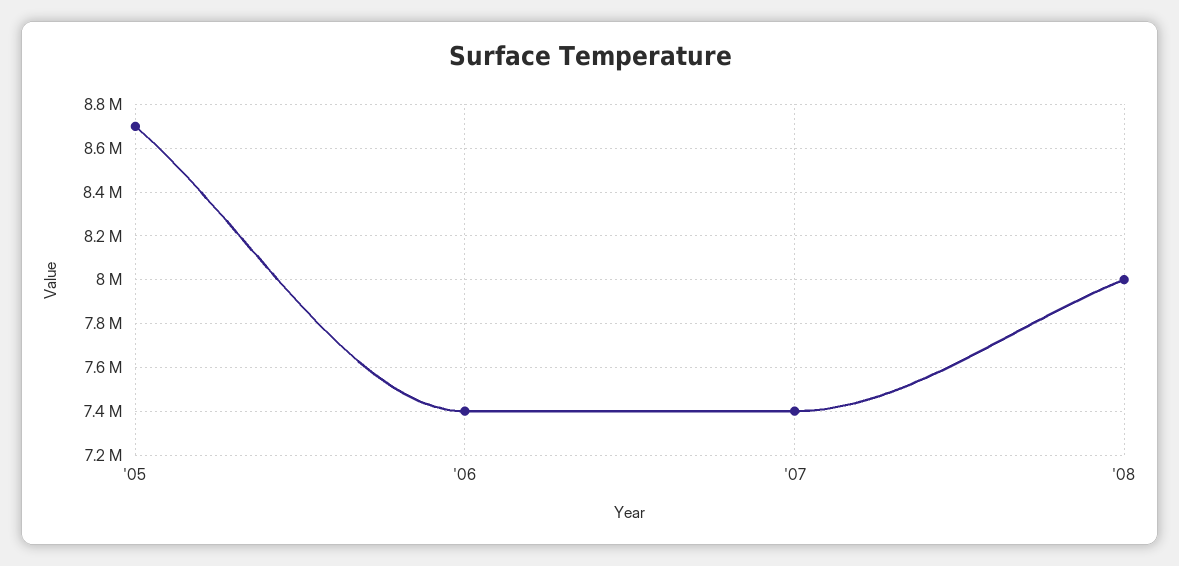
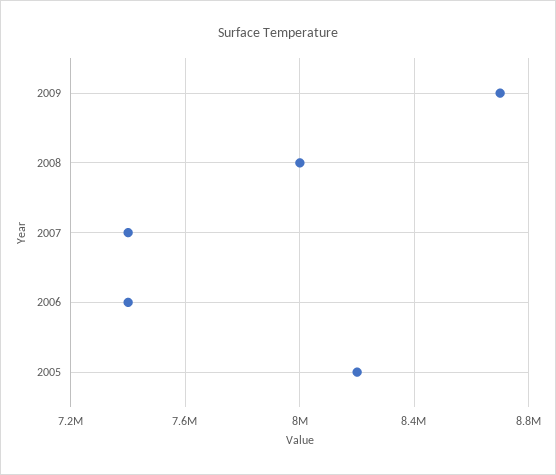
'05: 8700000 -> 8200000
2009: none -> 8700000

